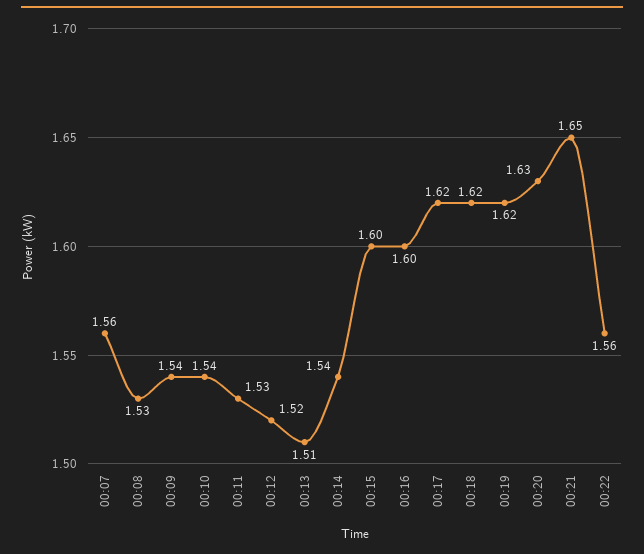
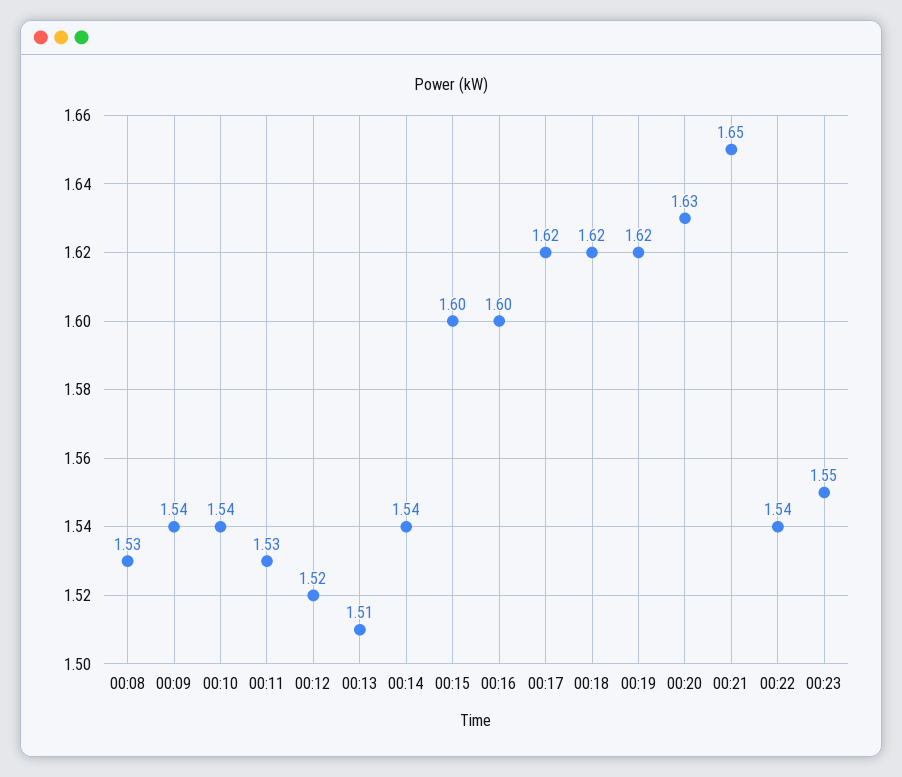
00:07: 1.56 -> none
00:22: 1.56 -> 1.54
00:23: none -> 1.55

